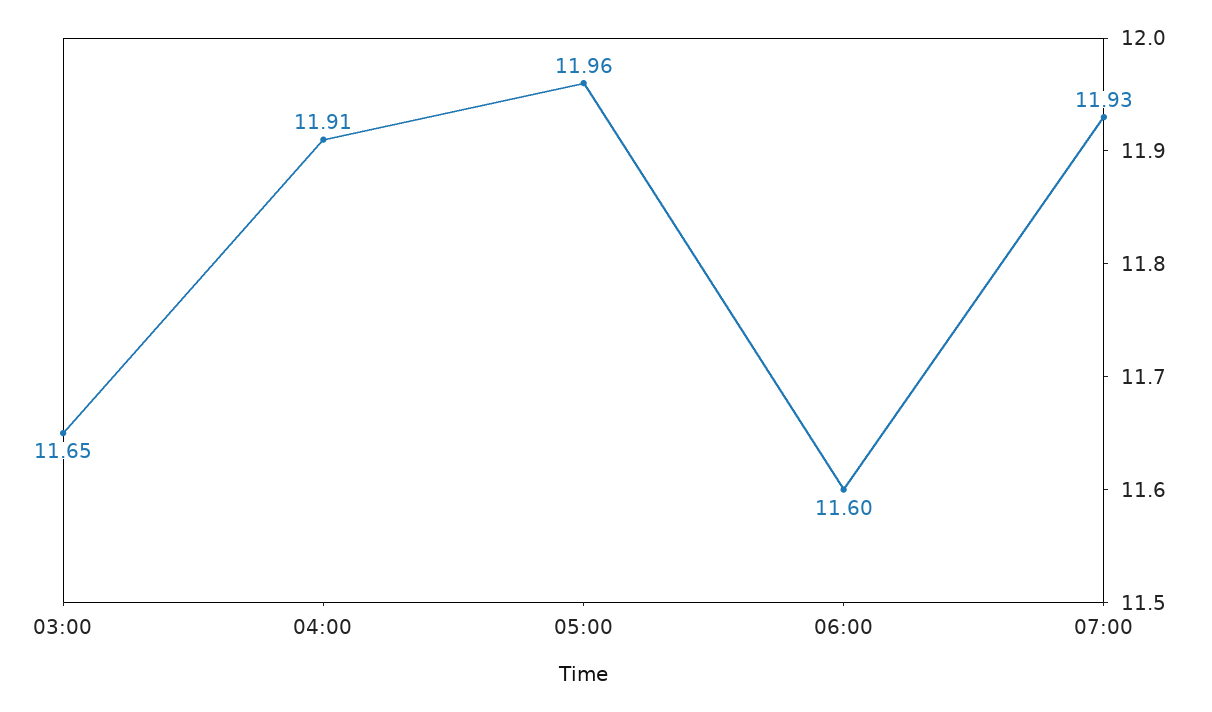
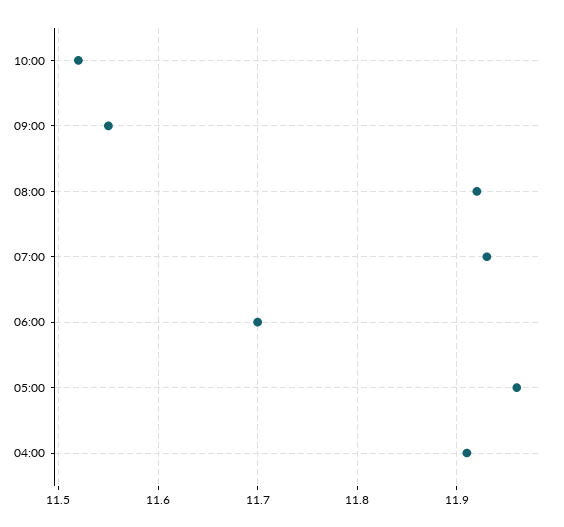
03:00: 11.65 -> none
06:00: 11.6 -> 11.7
10:00: none -> 11.52
09:00: none -> 11.55
08:00: none -> 11.92

